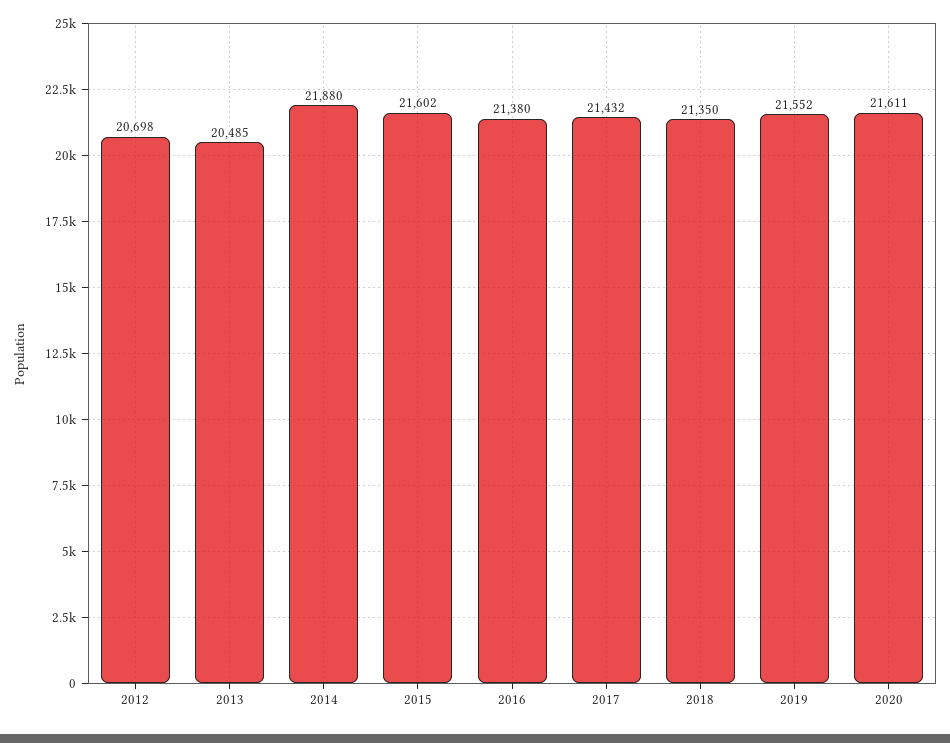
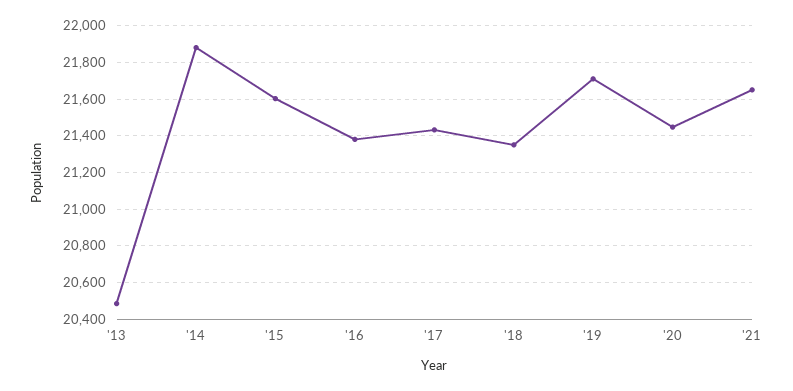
2012: 20698 -> none
2019: 21552 -> 21700
2020: 21611 -> 21450
'21: none -> 21650

